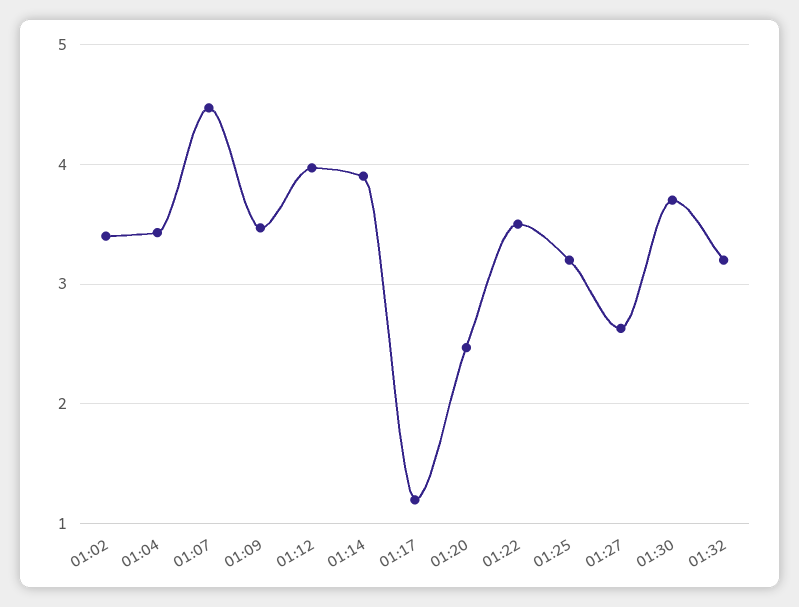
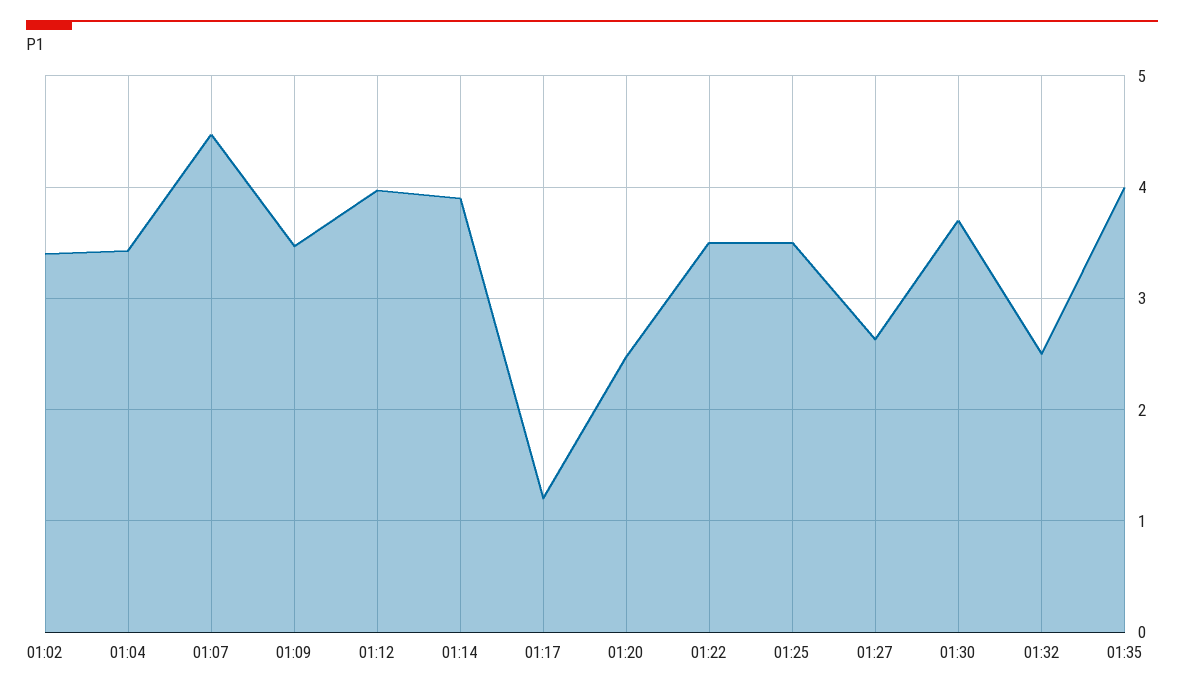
01:25: 3.2 -> 3.5
01:32: 3.2 -> 2.5
01:35: none -> 4

